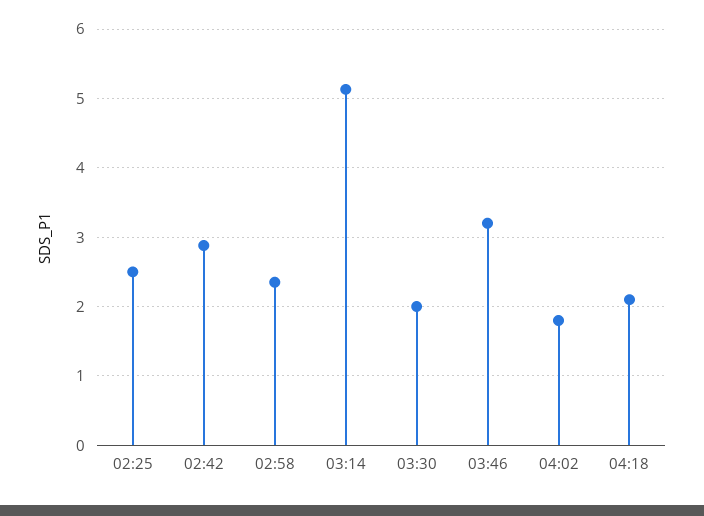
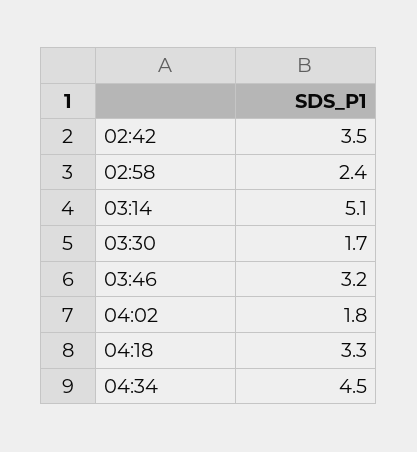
02:25: 2.5 -> none
02:42: 2.9 -> 3.5
03:30: 2 -> 1.7
04:18: 2.1 -> 3.3
04:34: none -> 4.5

